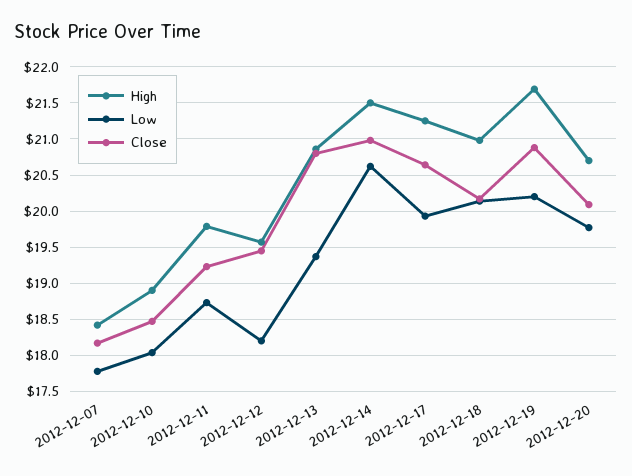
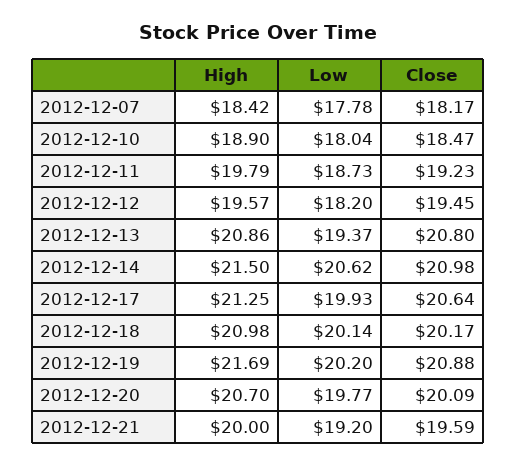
High, 2012-12-21: none -> 20
Low, 2012-12-21: none -> 19.2
Close, 2012-12-21: none -> 19.59

